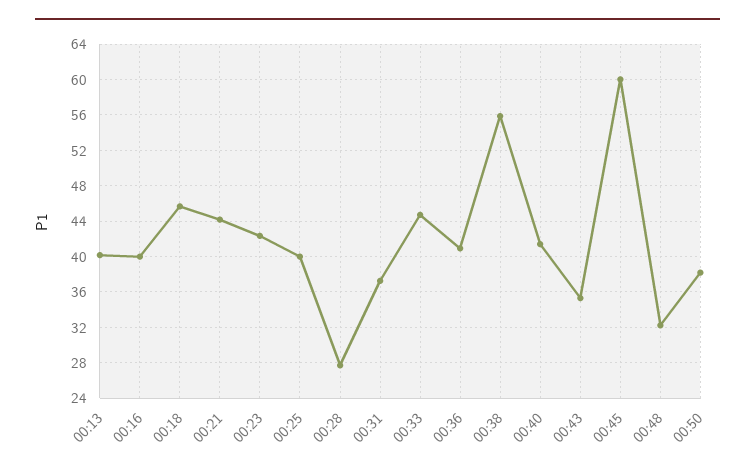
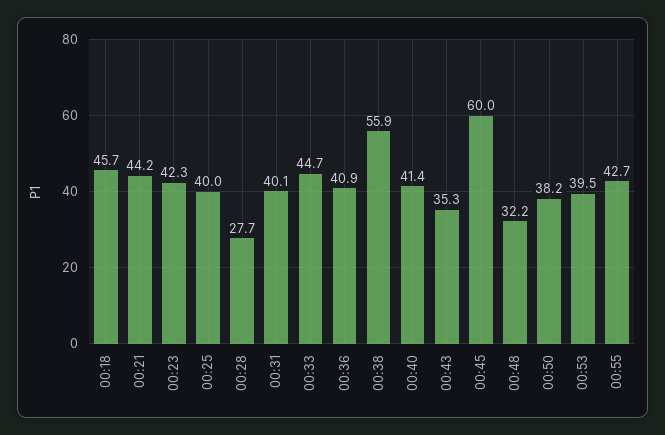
00:13: 40 -> none
00:16: 40 -> none
00:31: 37 -> 40.1
00:53: none -> 39.5
00:55: none -> 42.7

